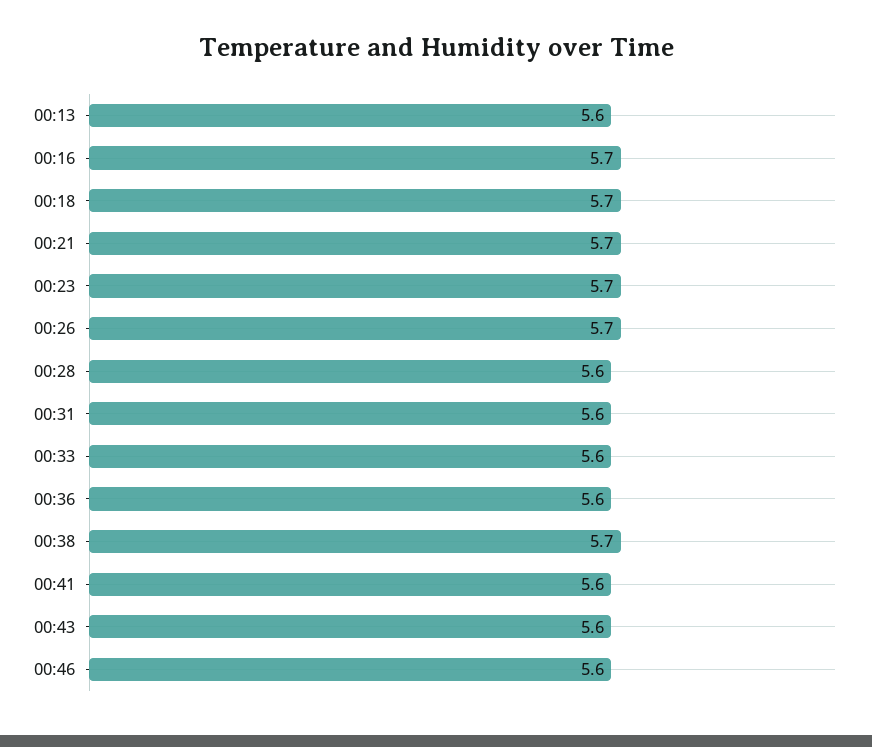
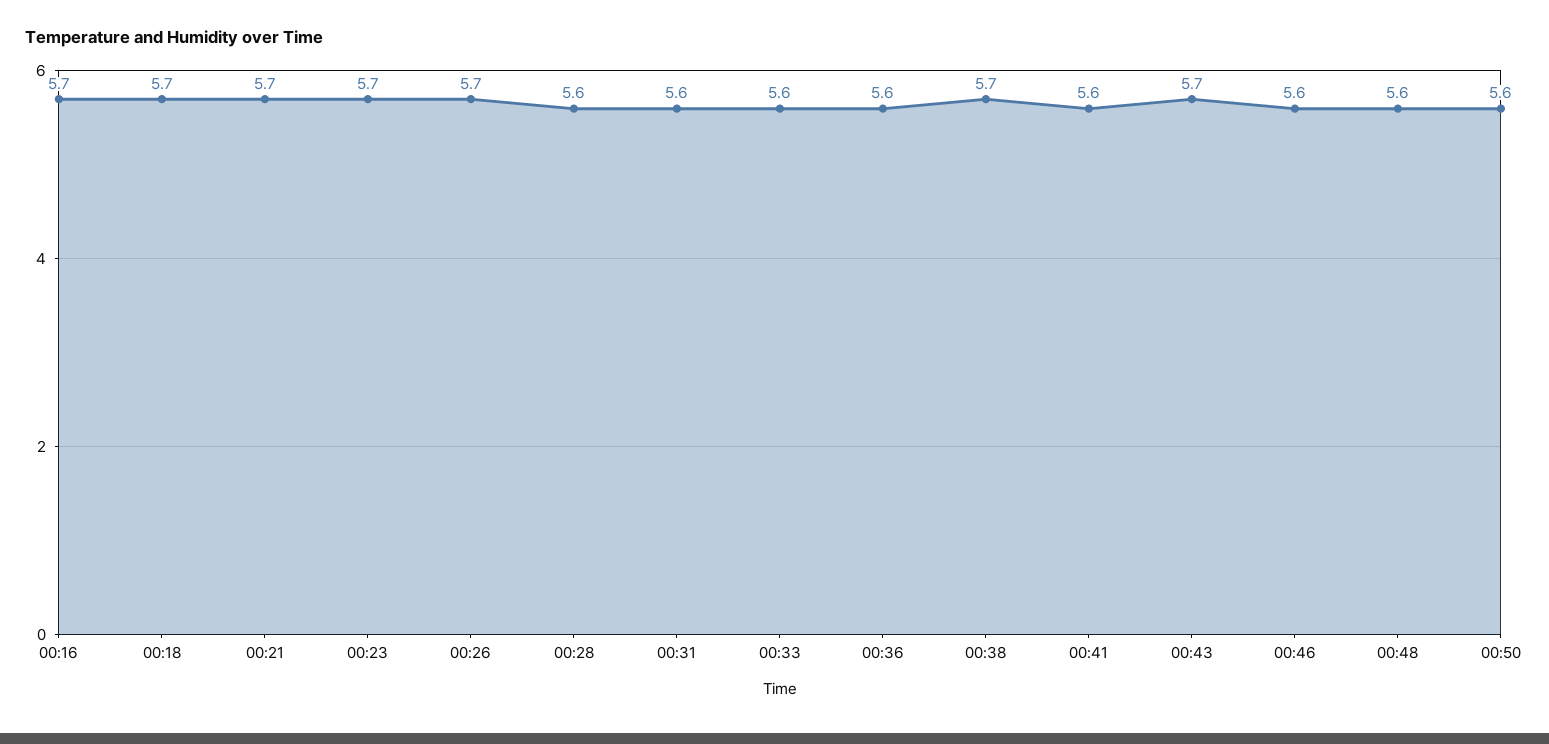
00:13: 5.6 -> none
00:43: 5.6 -> 5.7
00:48: none -> 5.6
00:50: none -> 5.6

